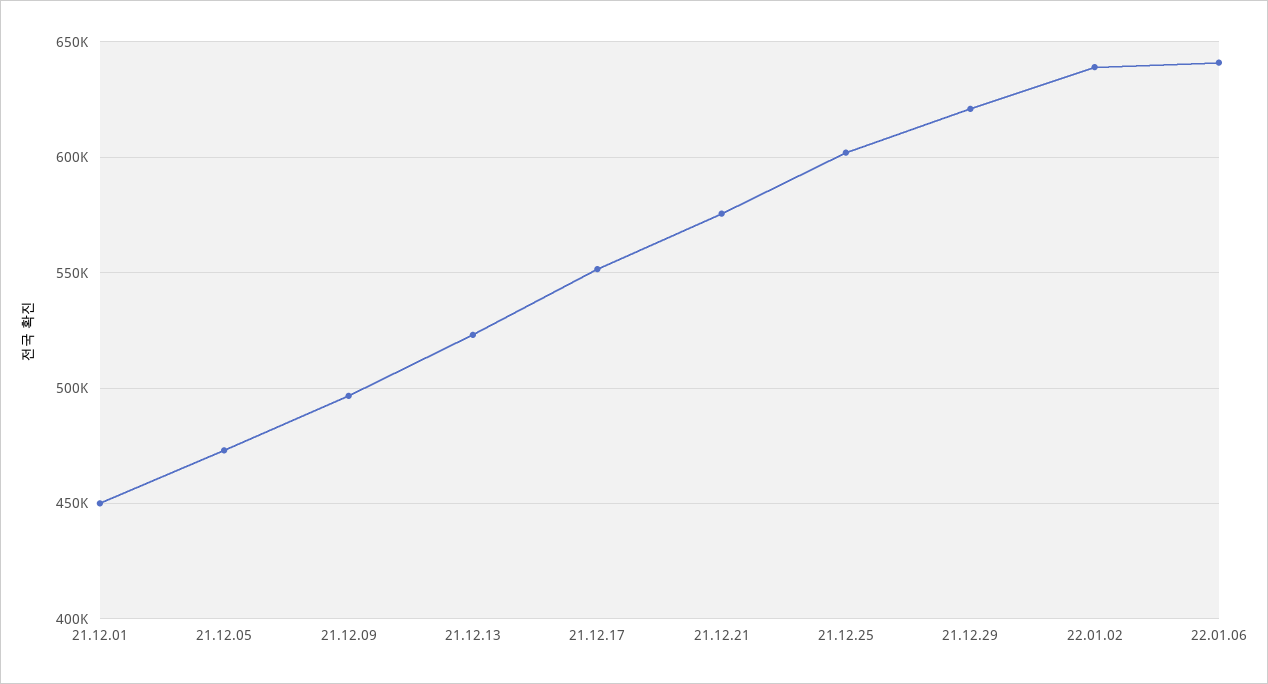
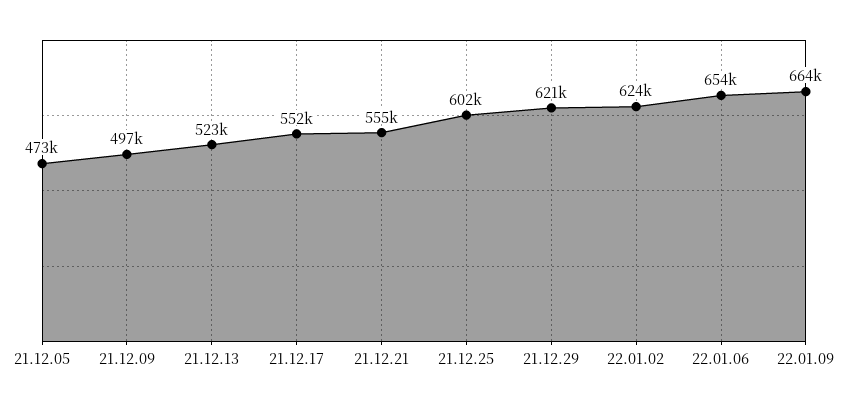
21.12.01: 450000 -> none
21.12.21: 575000 -> 555000
22.01.02: 640000 -> 624000
22.01.06: 640000 -> 654000
22.01.09: none -> 664000

